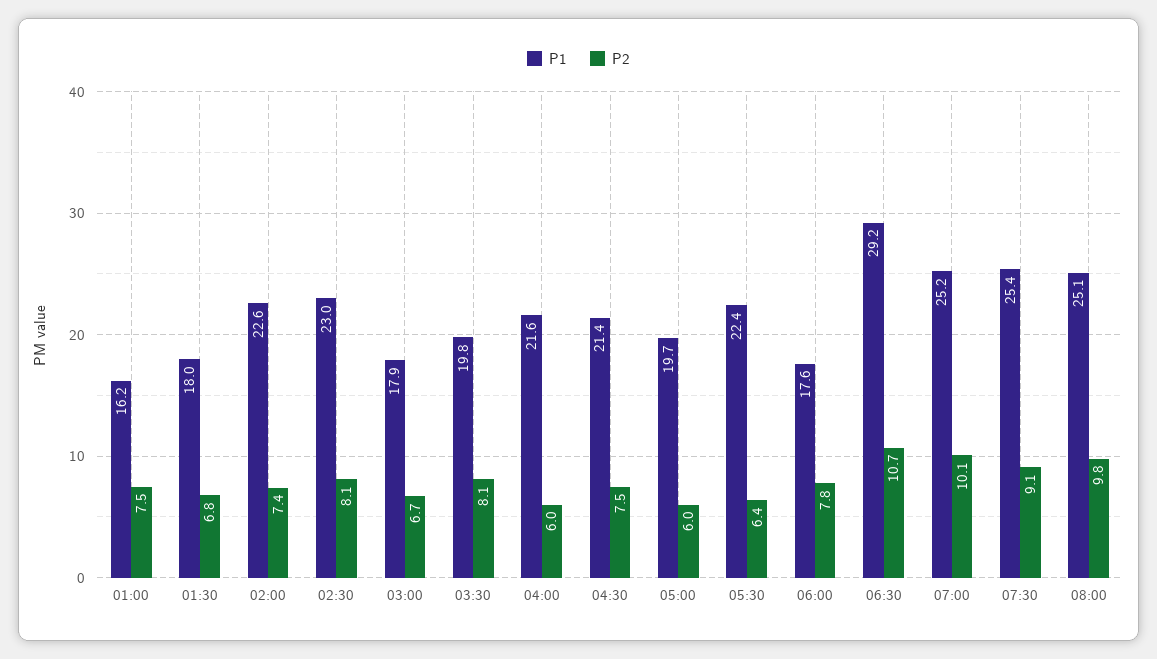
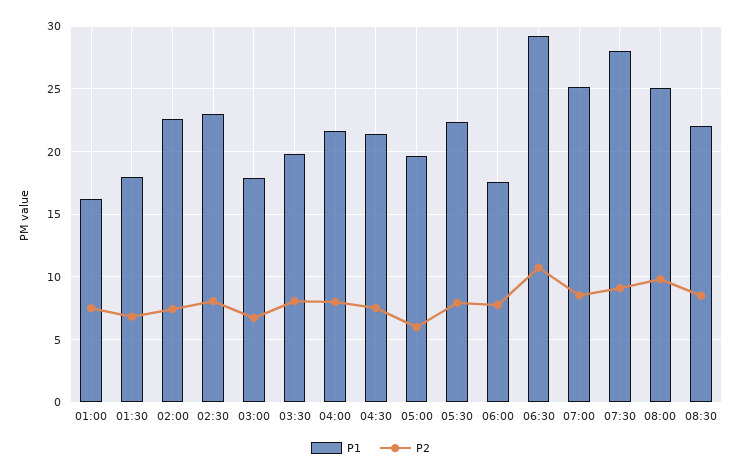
P2, 04:00: 6 -> 8
P2, 05:30: 6.4 -> 8
P2, 07:00: 10.1 -> 8.5
P1, 07:30: 25.4 -> 28
P1, 08:30: none -> 22
P2, 08:30: none -> 8.5

